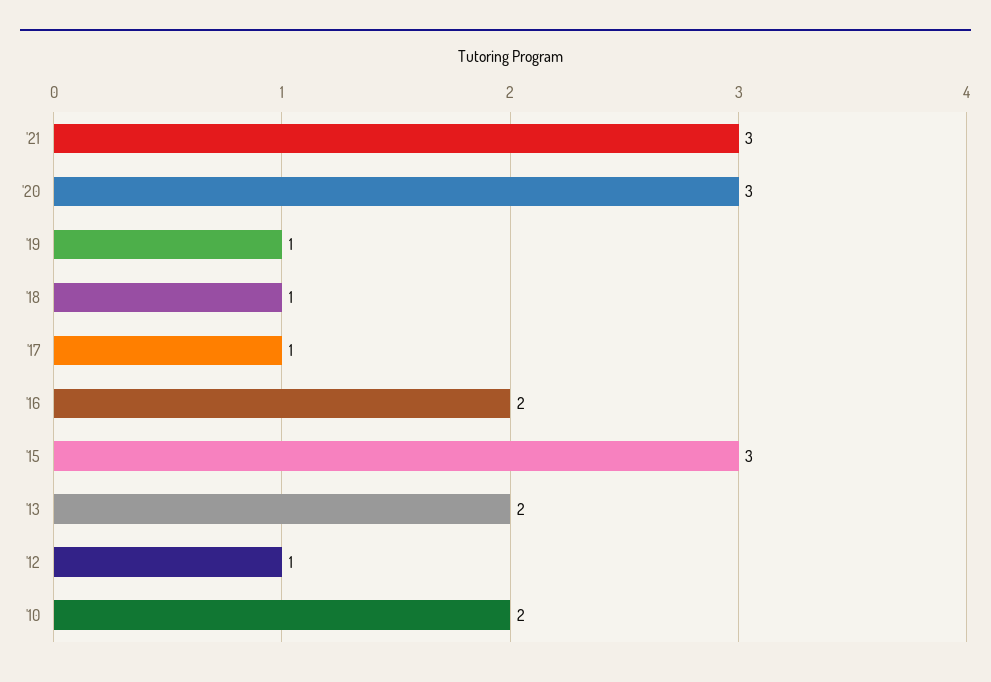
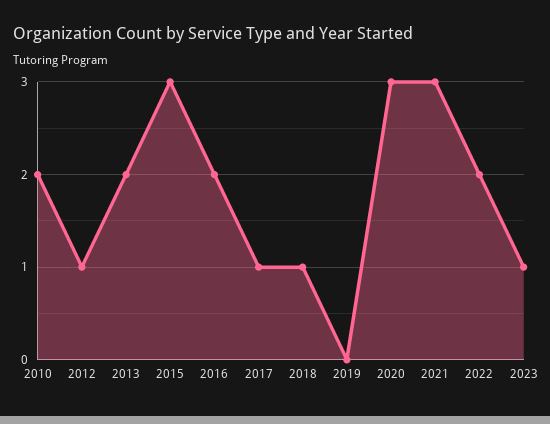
'19: 1 -> 0
2022: none -> 2
2023: none -> 1

